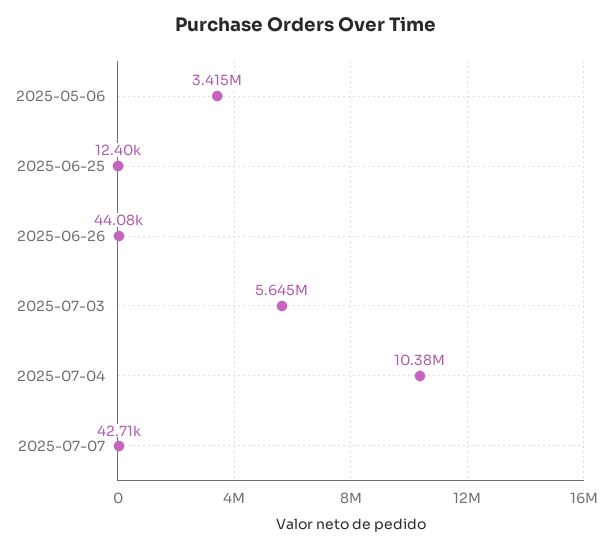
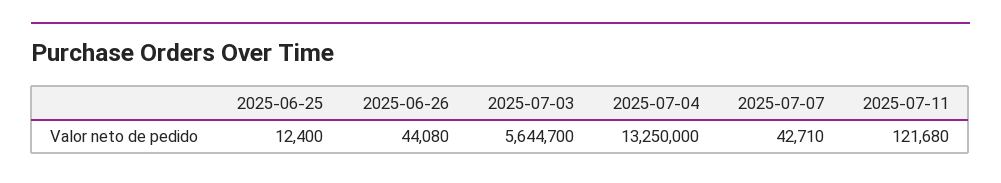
2025-05-06: 3415000 -> none
2025-07-04: 10380000 -> 13250000
2025-07-11: none -> 121680

